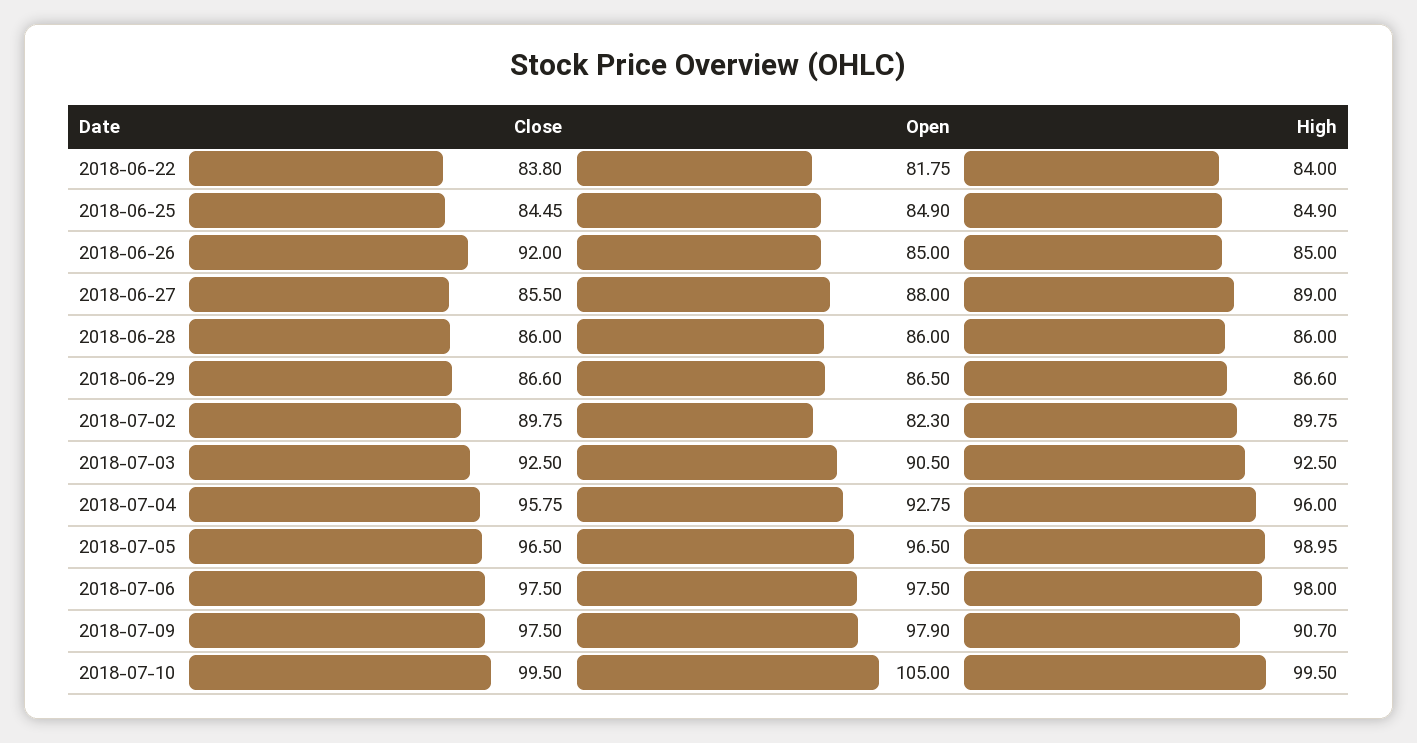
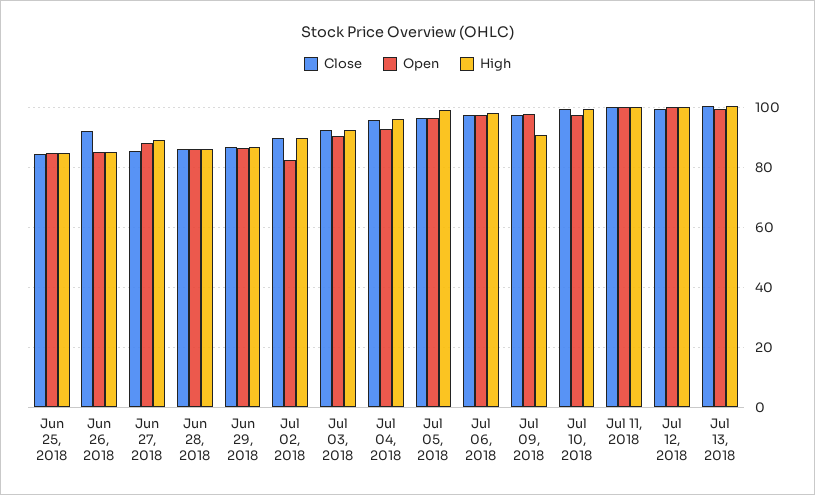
Close, 2018-06-22: 83.8 -> none
Open, 2018-06-22: 81.75 -> none
High, 2018-06-22: 84 -> none
Open, 2018-07-10: 105 -> 97.5
Close, Jul 11, 2018: none -> 100
Open, Jul 11, 2018: none -> 100
High, Jul 11, 2018: none -> 100
Close, Jul 12, 2018: none -> 100
Open, Jul 12, 2018: none -> 100
High, Jul 12, 2018: none -> 100
Close, Jul 13, 2018: none -> 100
Open, Jul 13, 2018: none -> 100
High, Jul 13, 2018: none -> 100

